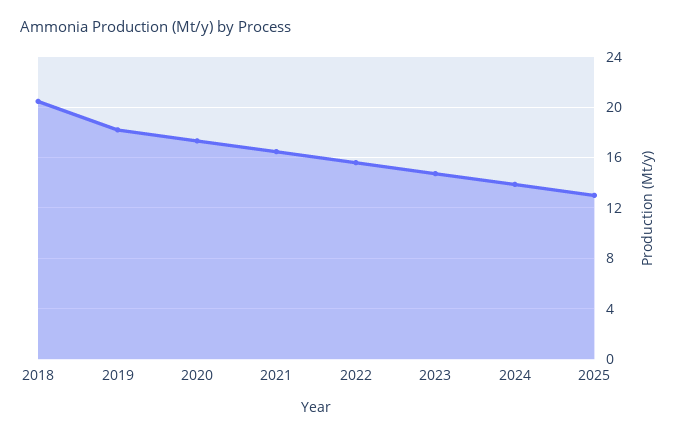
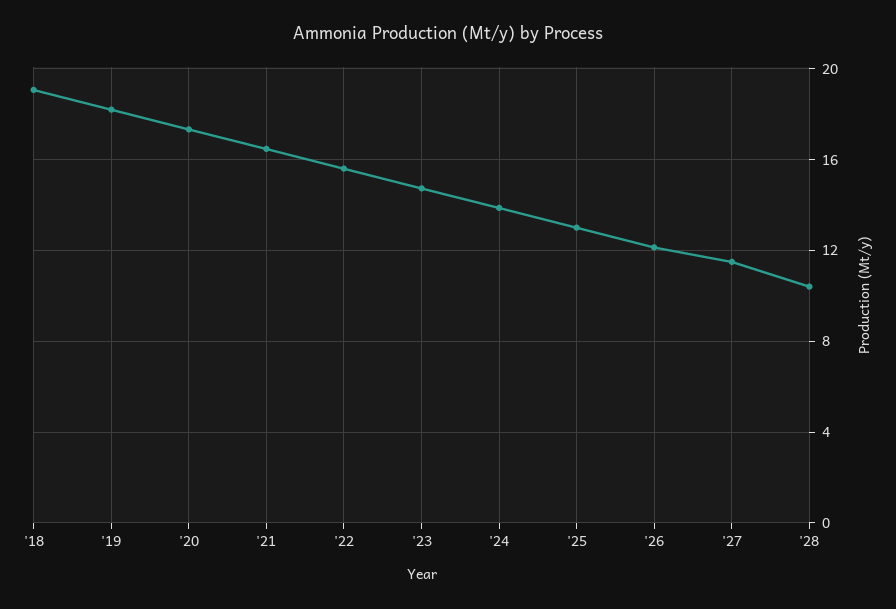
2018: 20.5 -> 19
'26: none -> 12
'27: none -> 11.5
'28: none -> 10.5

